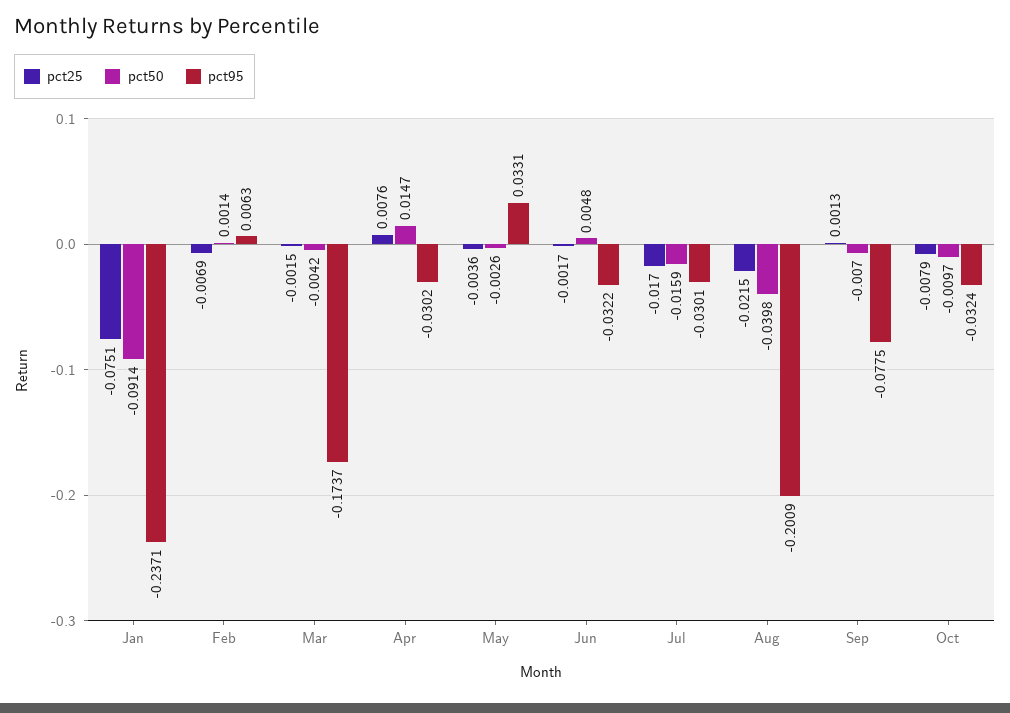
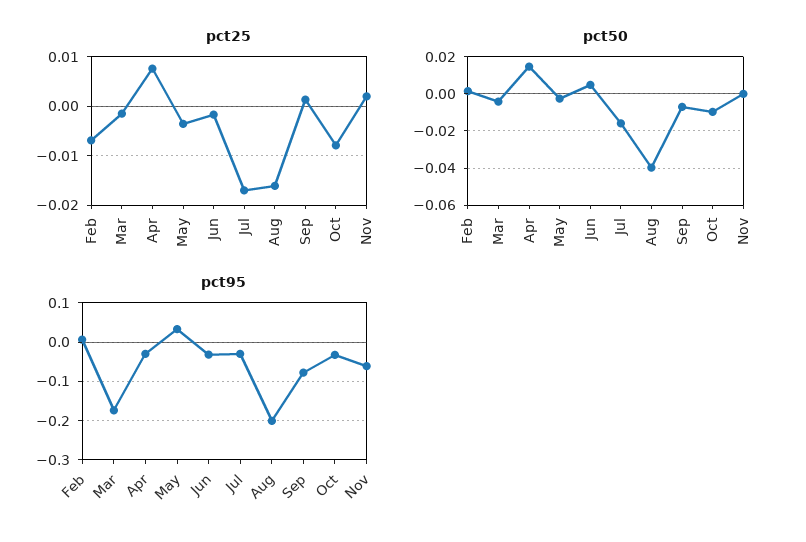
pct25, Jan: -0.0751 -> none
pct50, Jan: -0.0914 -> none
pct95, Jan: -0.2371 -> none
pct25, Aug: -0.0215 -> -0.016
pct25, Nov: none -> 0.002
pct50, Nov: none -> 0
pct95, Nov: none -> -0.06

